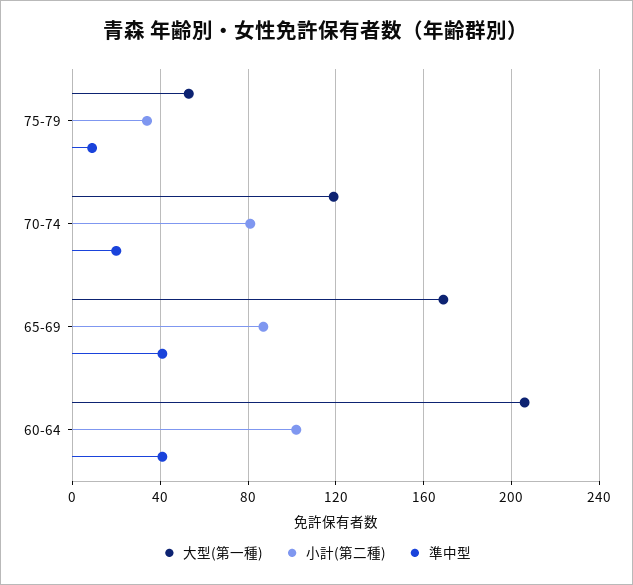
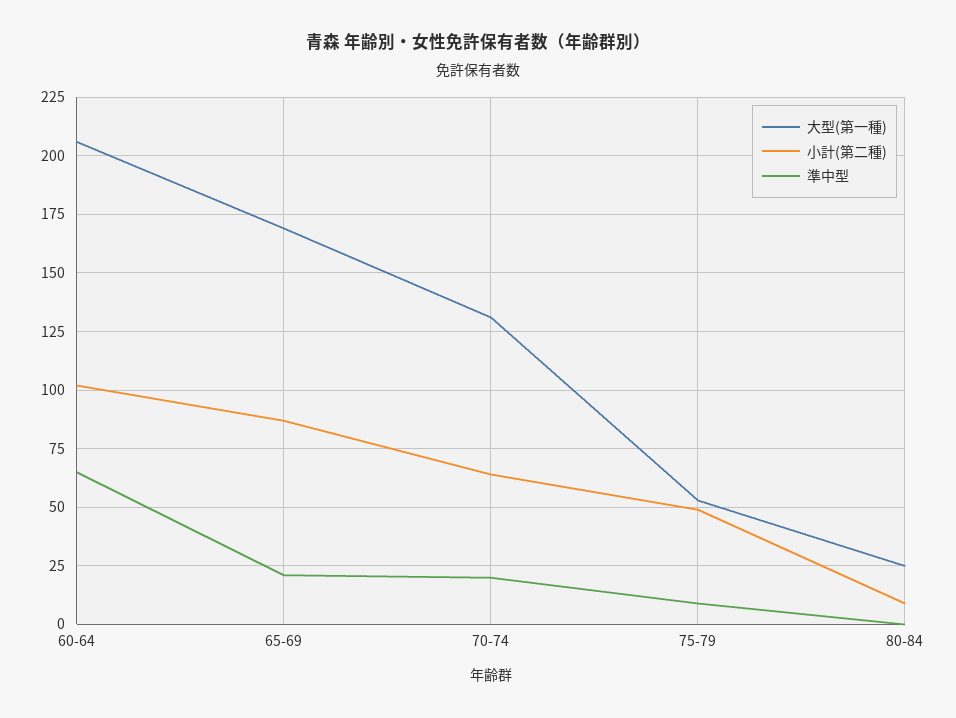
小計(第二種), 75-79: 35 -> 50
大型(第一種), 70-74: 120 -> 130
小計(第二種), 70-74: 80 -> 65
準中型, 65-69: 40 -> 20
準中型, 60-64: 40 -> 65
大型(第一種), 80-84: none -> 25
小計(第二種), 80-84: none -> 10
準中型, 80-84: none -> 0

